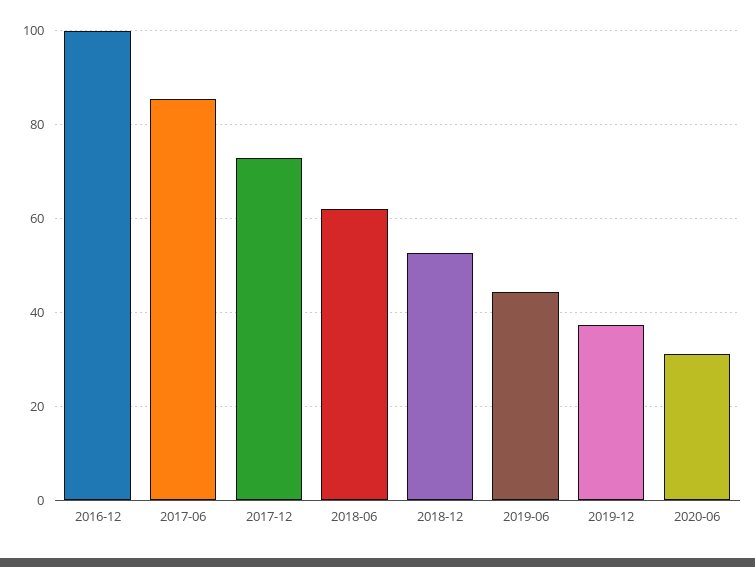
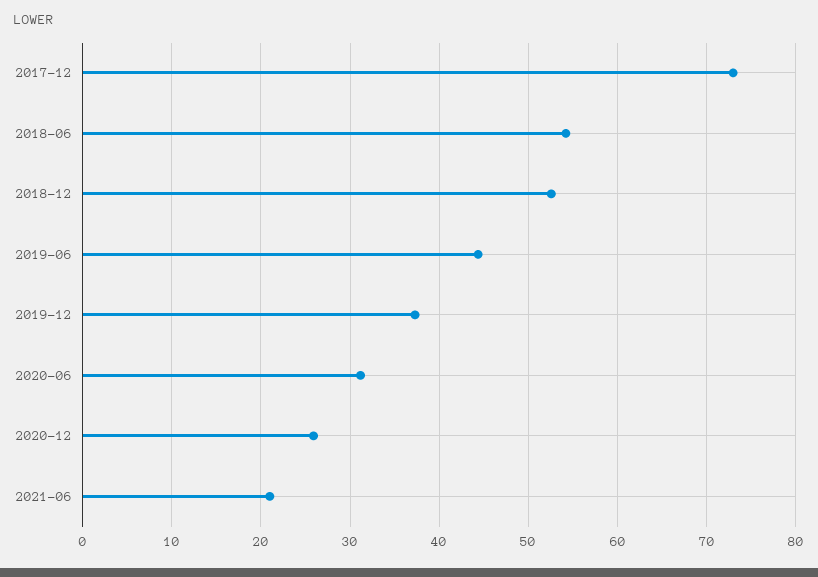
2016-12: 100 -> none
2017-06: 86 -> none
2018-06: 62 -> 54
2020-12: none -> 26
2021-06: none -> 21

